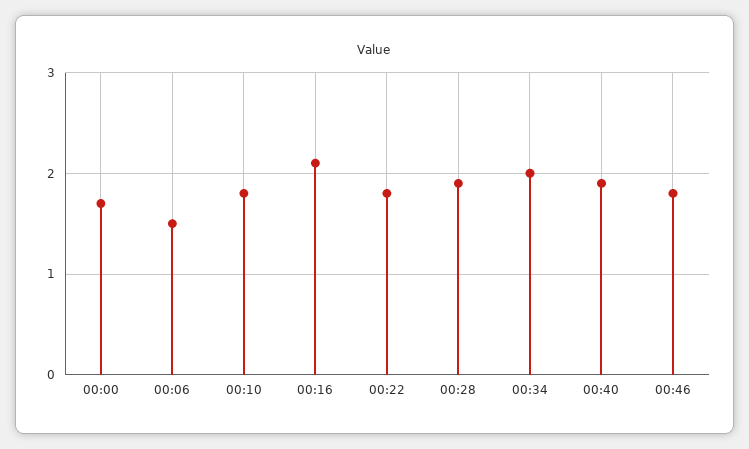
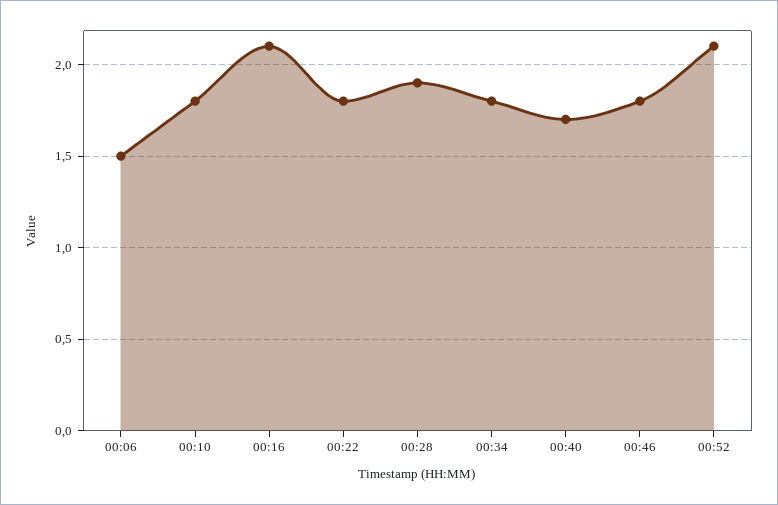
00:00: 1.7 -> none
00:34: 2 -> 1.8
00:40: 1.9 -> 1.7
00:52: none -> 2.1

